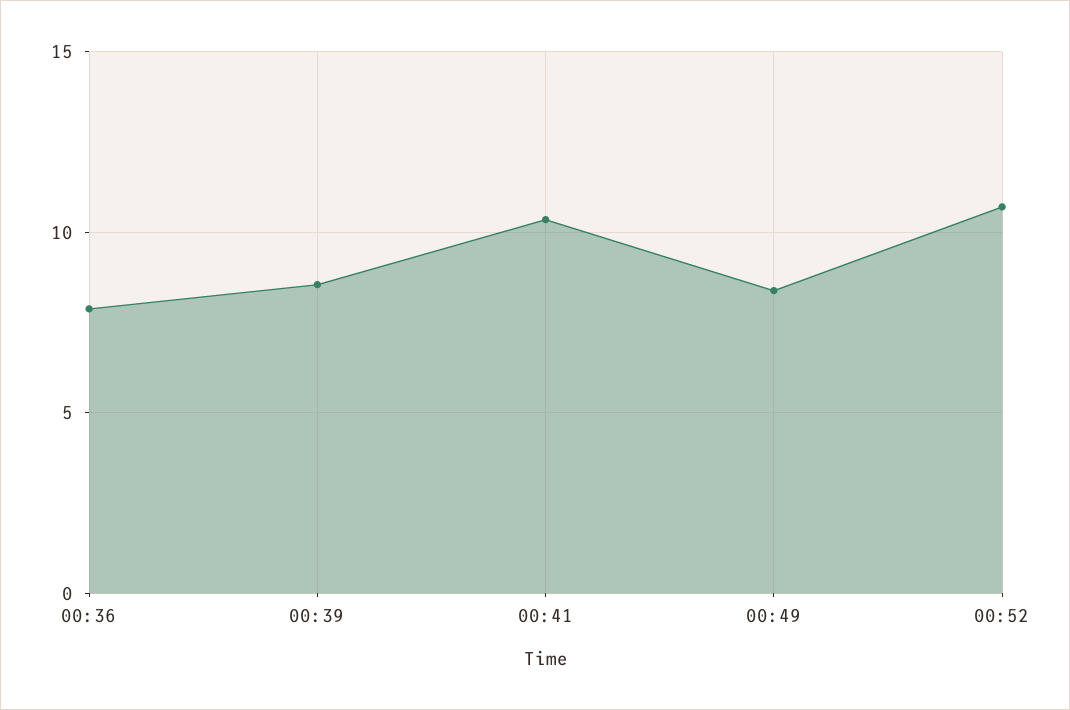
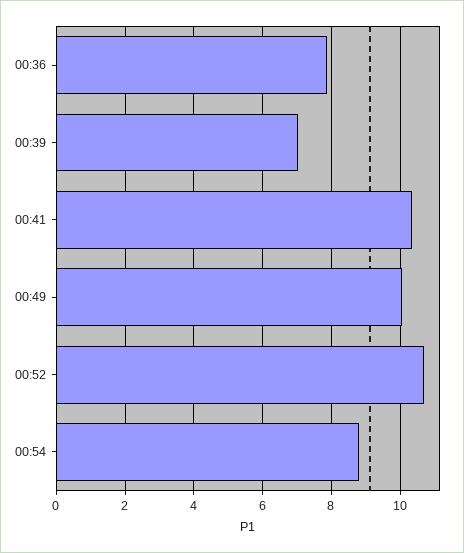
00:39: 8.5 -> 7
00:49: 8.5 -> 10
00:54: none -> 8.8

